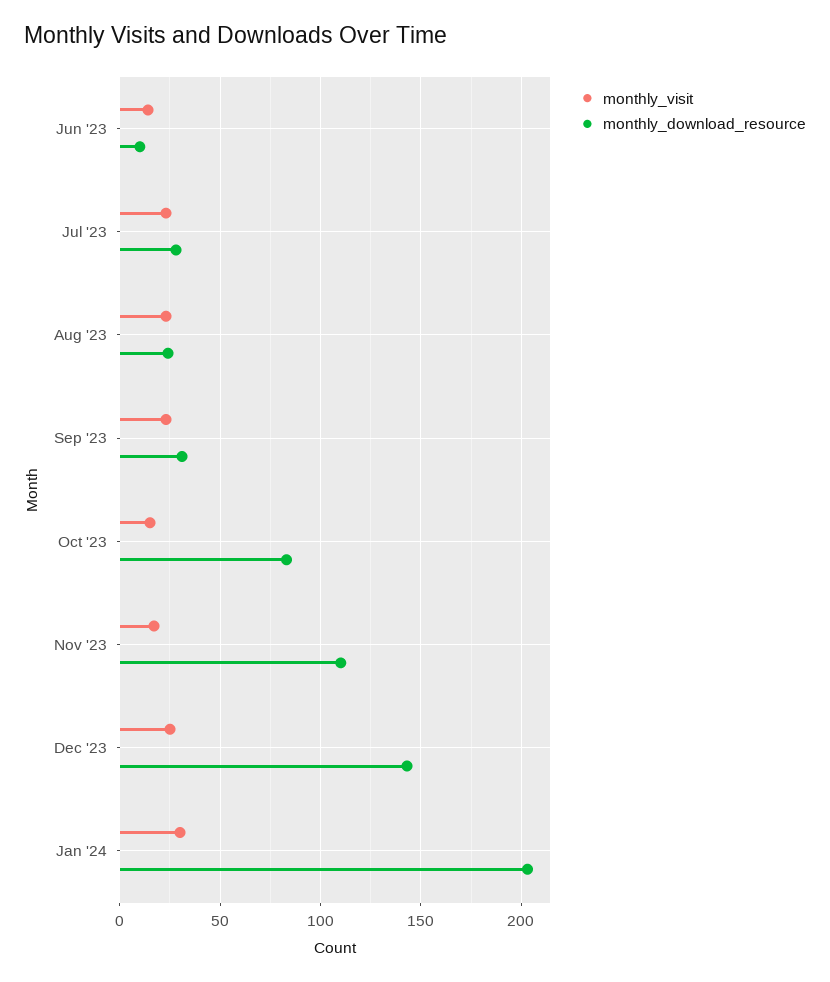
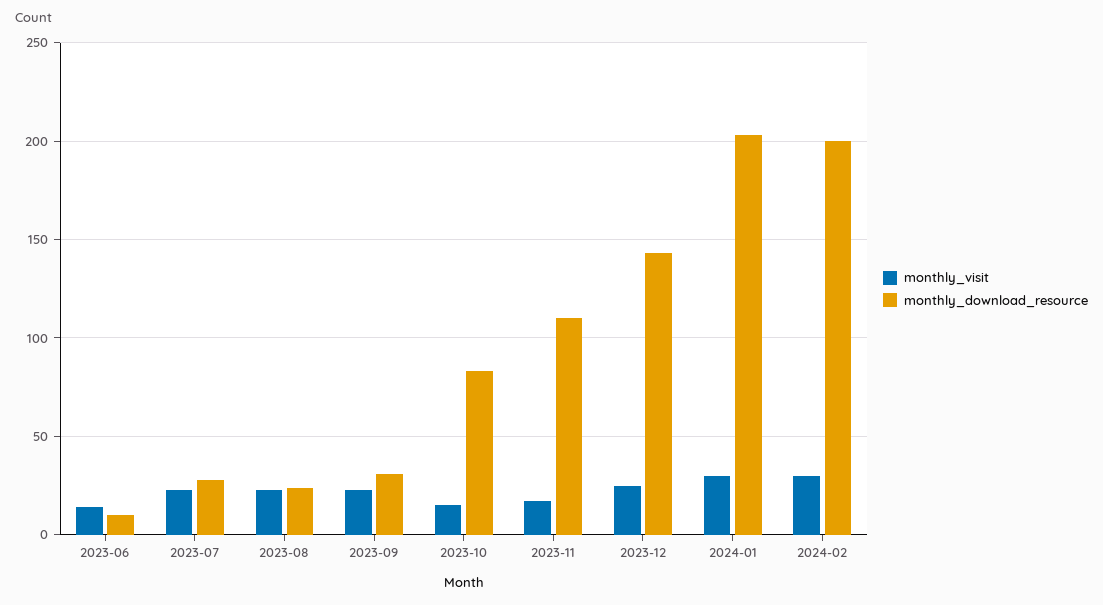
monthly_visit, 2024-02: none -> 30
monthly_download_resource, 2024-02: none -> 200

